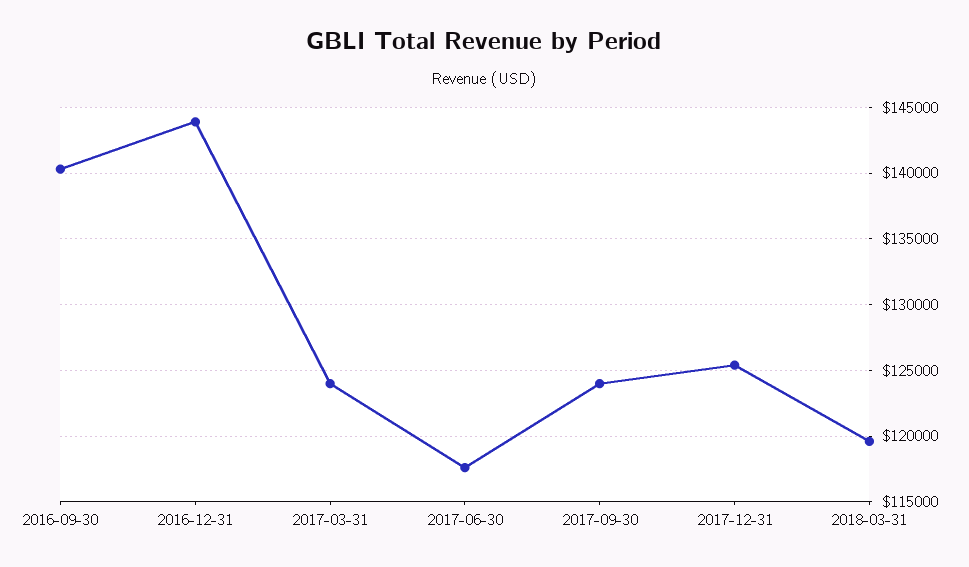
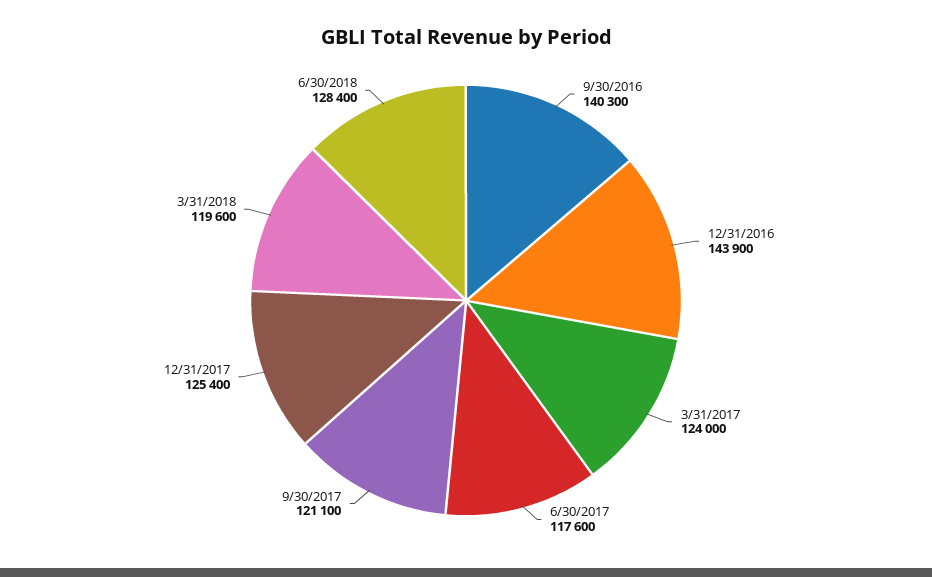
2017-09-30: 124000 -> 121100
6/30/2018: none -> 128400

